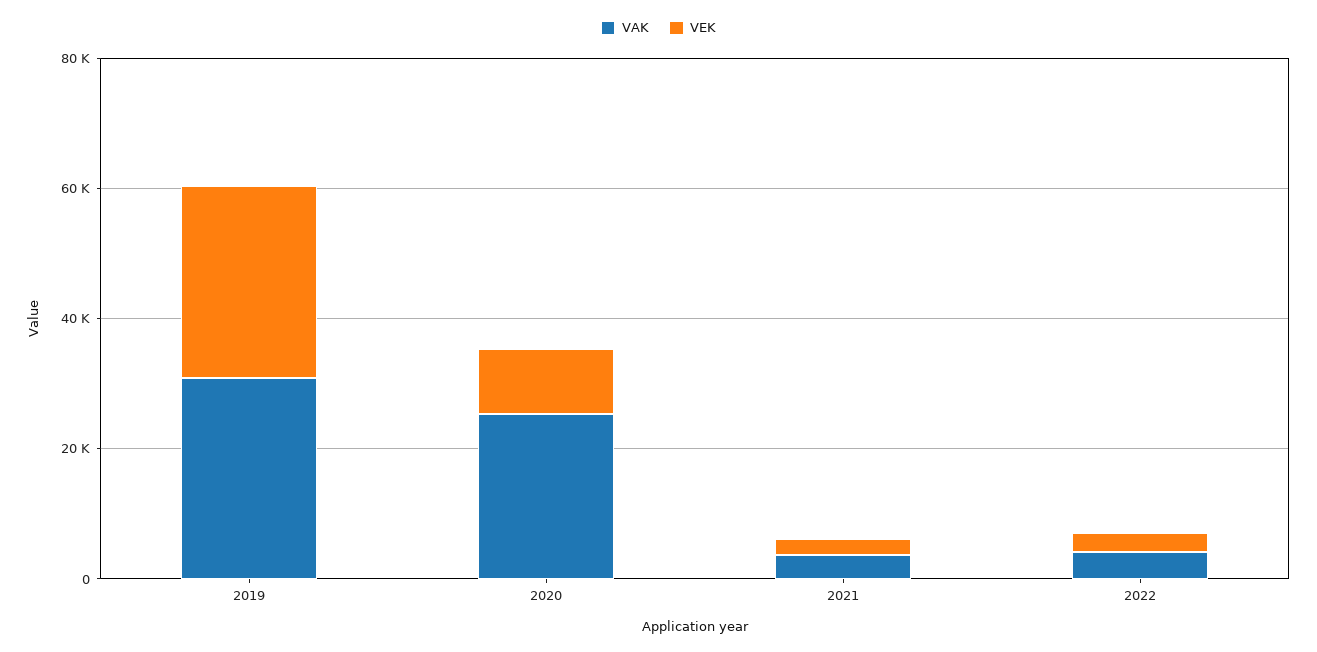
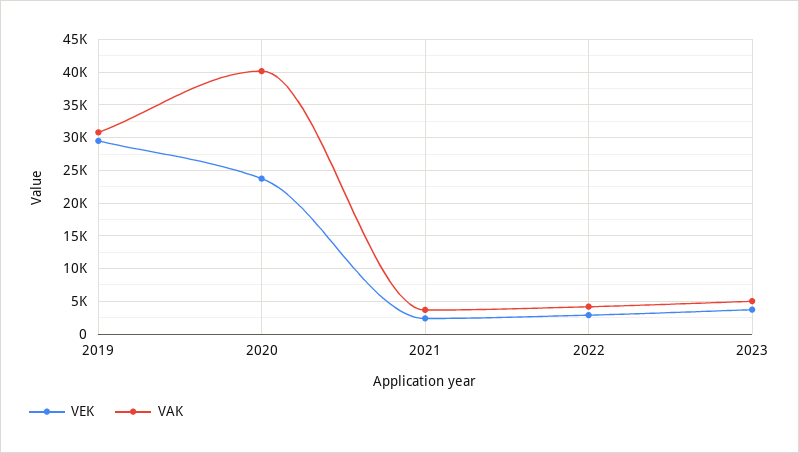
VAK, 2020: 25000 -> 40000
VEK, 2020: 10000 -> 24000
VEK, 2023: none -> 4000
VAK, 2023: none -> 5000

